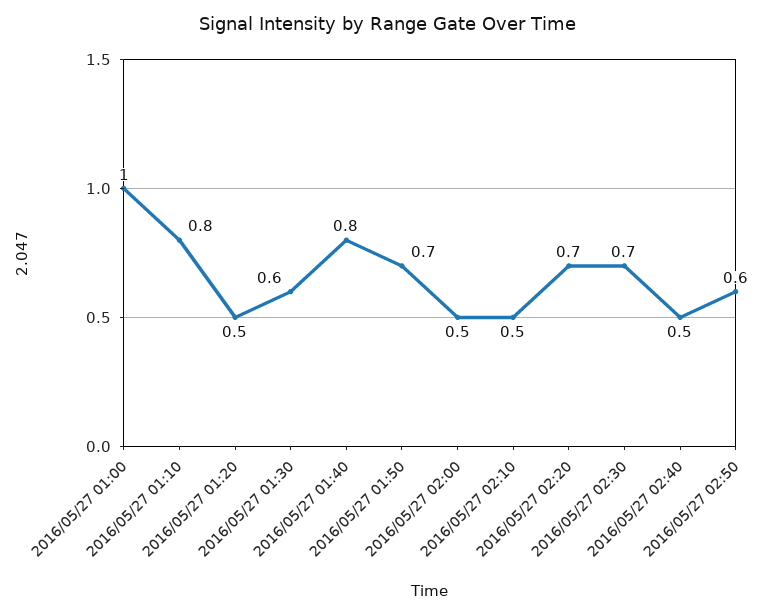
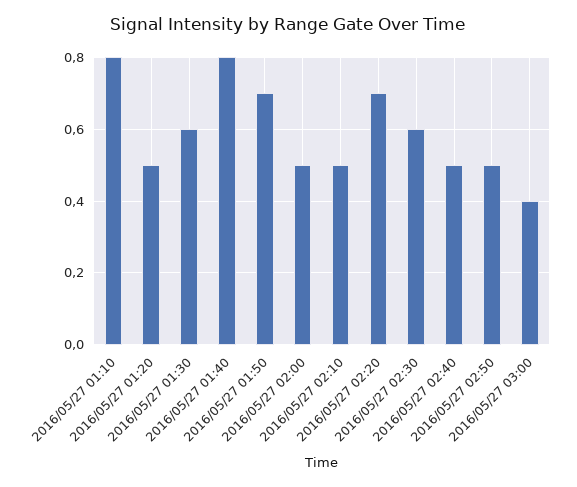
2016/05/27 01:00: 1 -> none
2016/05/27 02:30: 0.7 -> 0.6
2016/05/27 02:50: 0.6 -> 0.5
2016/05/27 03:00: none -> 0.4

